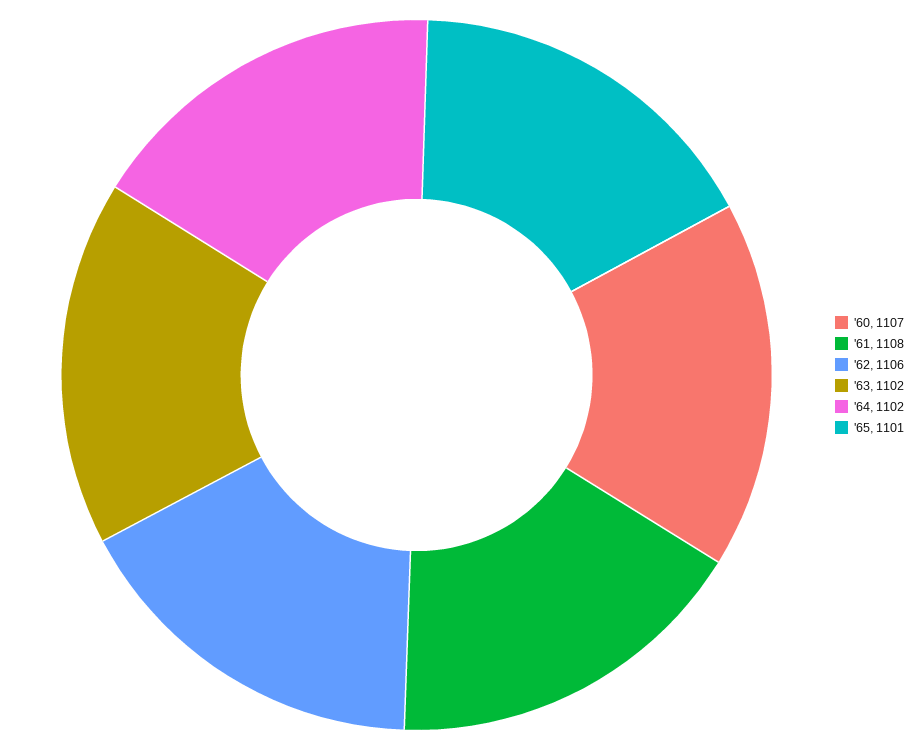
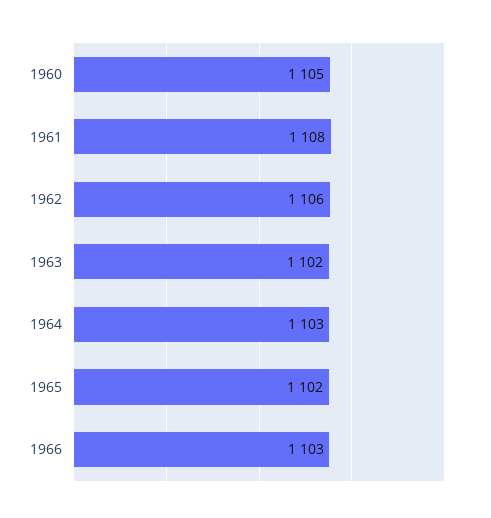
'60: 1107 -> 1105
'64: 1102 -> 1103
'65: 1101 -> 1102
1966: none -> 1103

